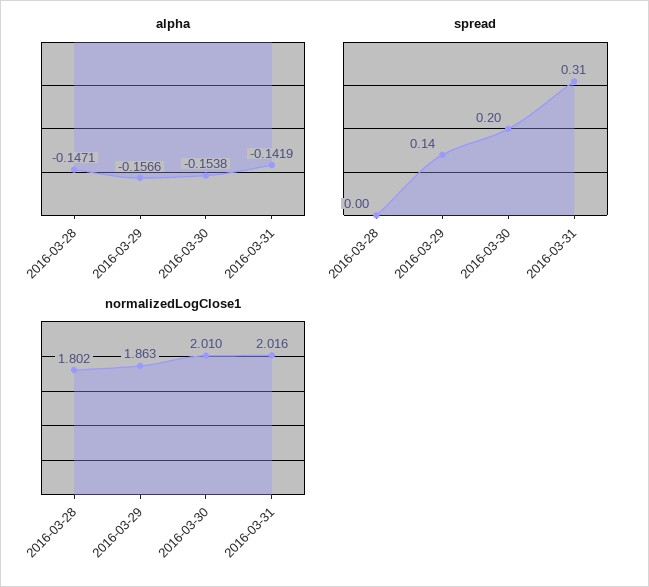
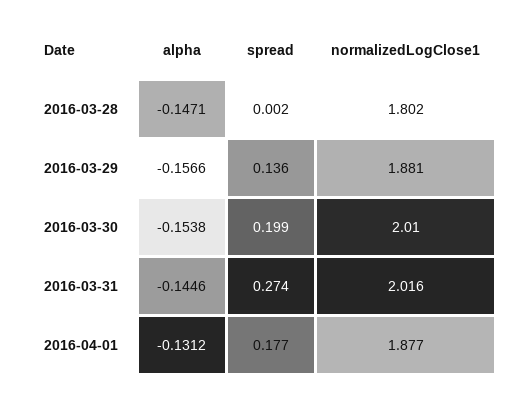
alpha, 2016-03-31: -0.1419 -> -0.1446
spread, 2016-03-31: 0.31 -> 0.274
normalizedLogClose1, 2016-03-29: 1.863 -> 1.881
alpha, 2016-04-01: none -> -0.1312
spread, 2016-04-01: none -> 0.177
normalizedLogClose1, 2016-04-01: none -> 1.877

